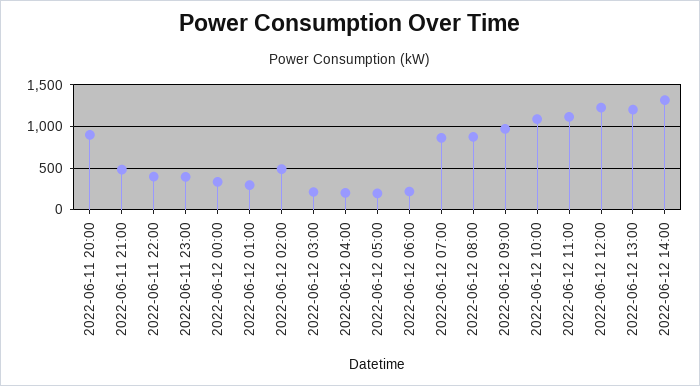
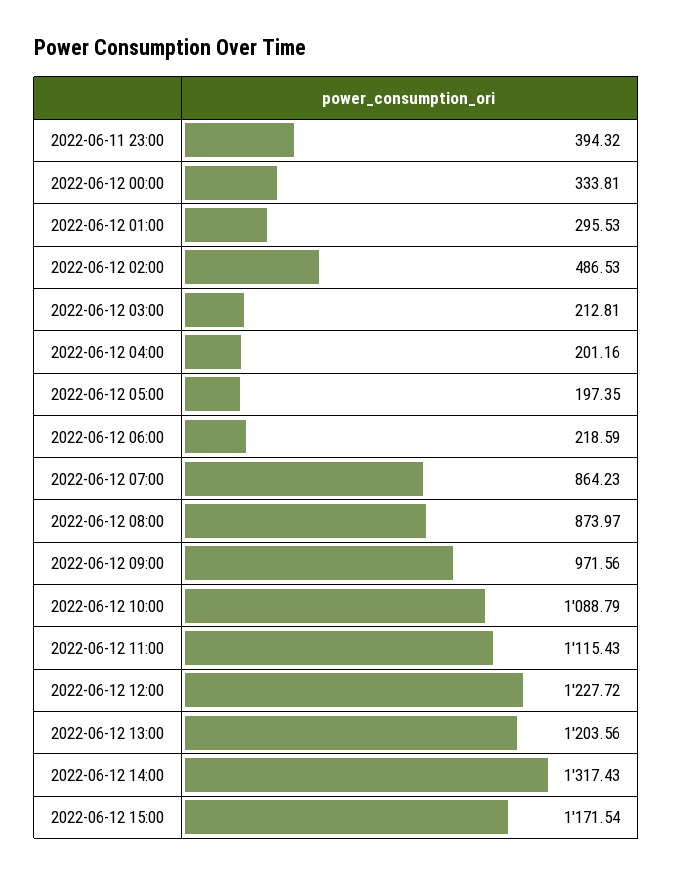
2022-06-11 20:00: 900 -> none
2022-06-11 21:00: 500 -> none
2022-06-11 22:00: 400 -> none
2022-06-12 15:00: none -> 1171.54

